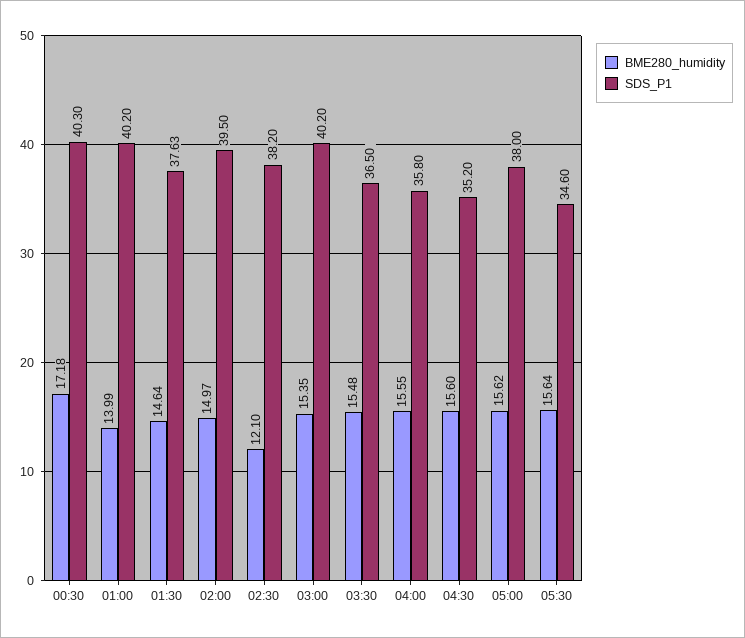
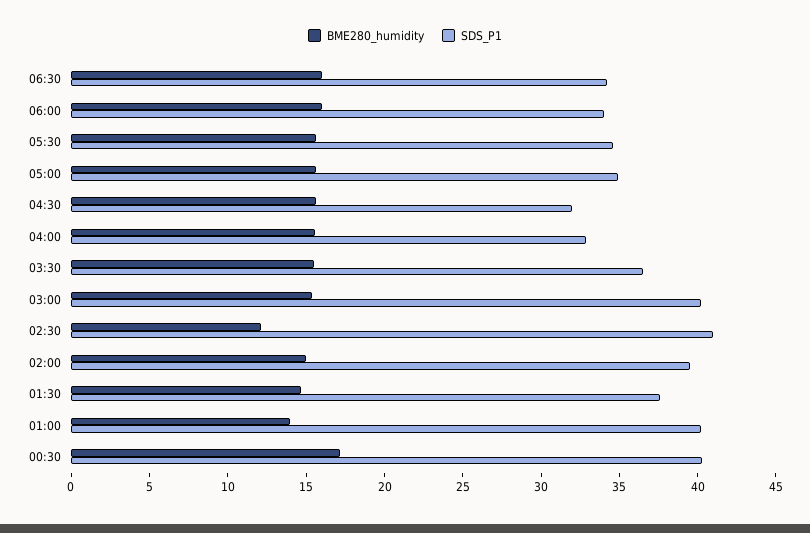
SDS_P1, 02:30: 38.2 -> 41
SDS_P1, 04:00: 35.8 -> 33
SDS_P1, 04:30: 35.2 -> 32
SDS_P1, 05:00: 38 -> 35
BME280_humidity, 06:30: none -> 16
SDS_P1, 06:30: none -> 34
BME280_humidity, 06:00: none -> 16
SDS_P1, 06:00: none -> 34

